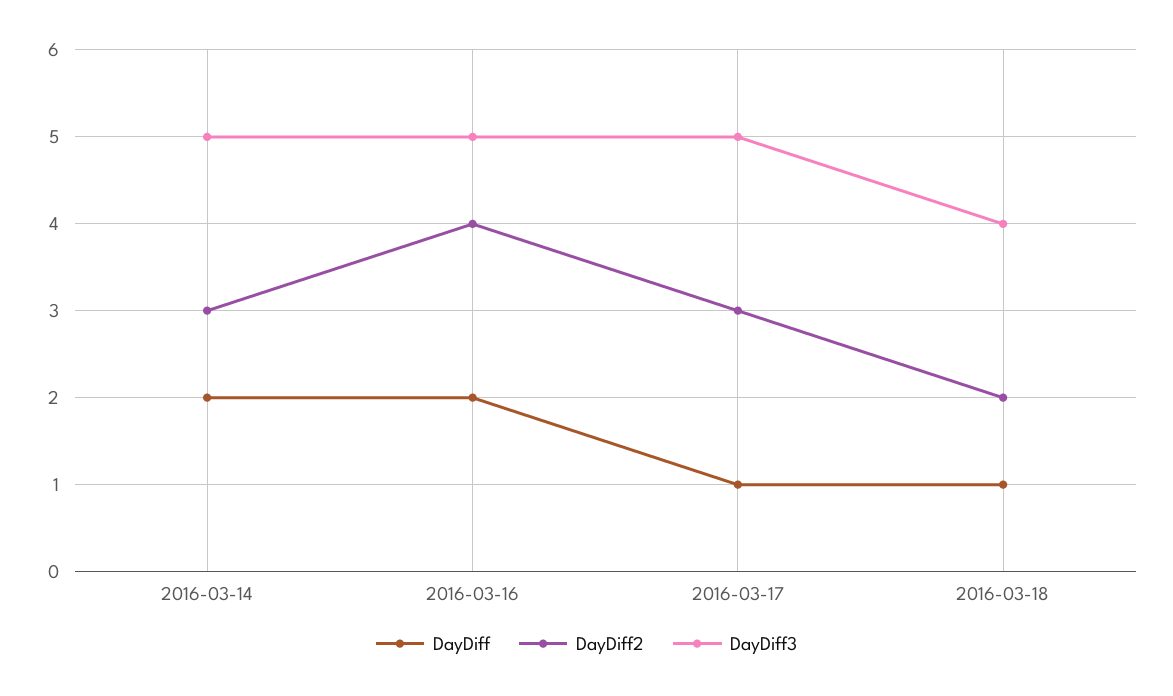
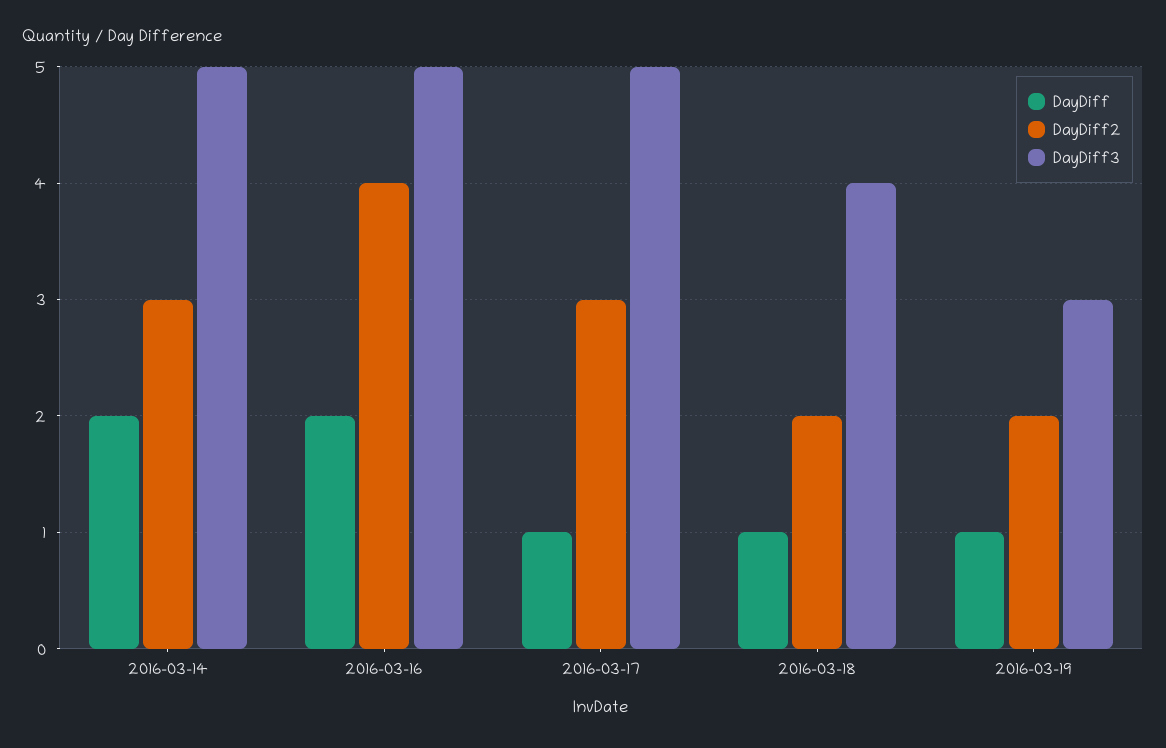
DayDiff, 2016-03-19: none -> 1
DayDiff2, 2016-03-19: none -> 2
DayDiff3, 2016-03-19: none -> 3

